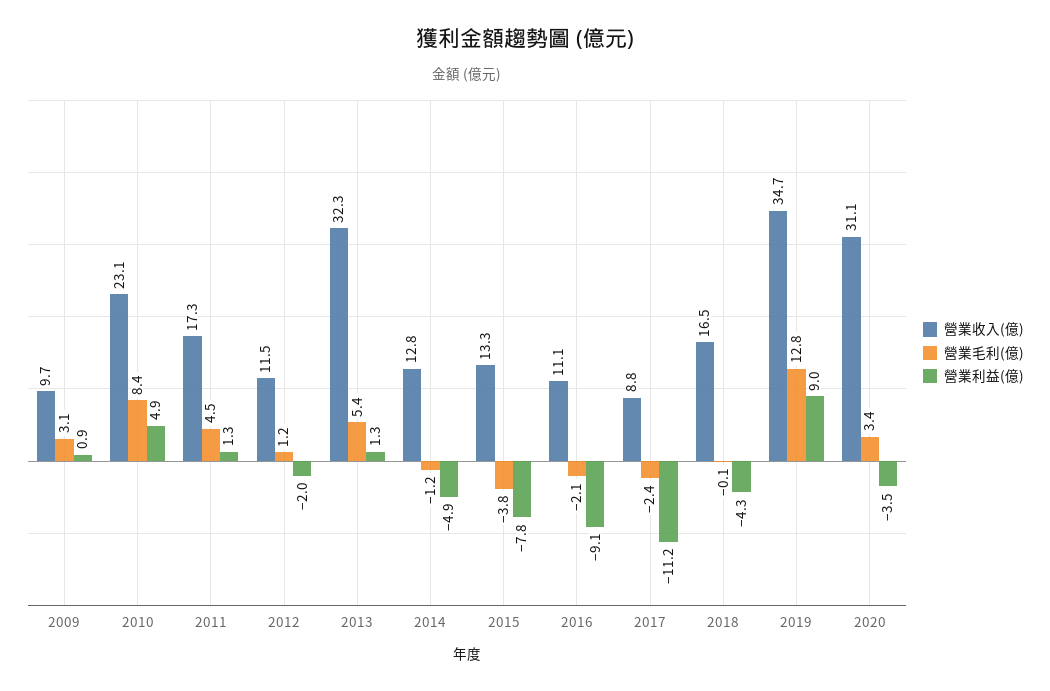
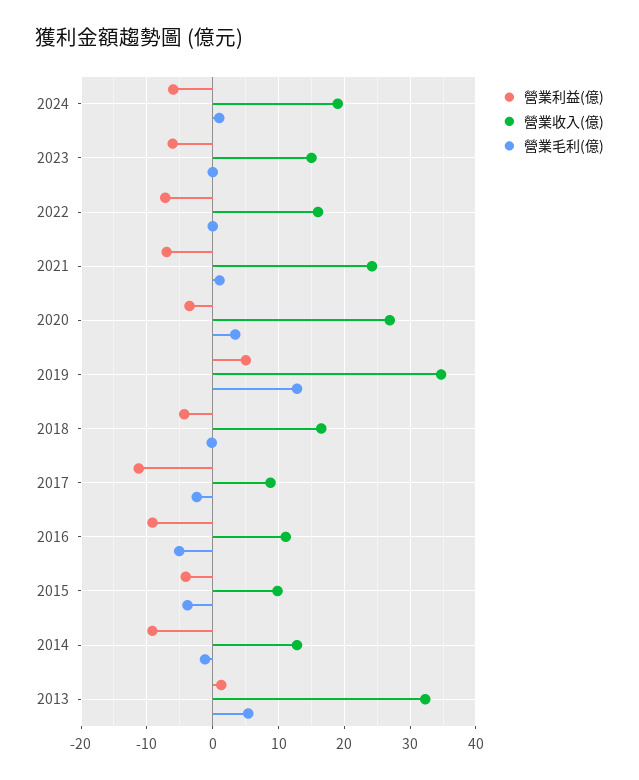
營業收入(億), 2009: 9.7 -> none
營業毛利(億), 2009: 3.1 -> none
營業利益(億), 2009: 0.9 -> none
營業收入(億), 2010: 23.1 -> none
營業毛利(億), 2010: 8.4 -> none
營業利益(億), 2010: 4.9 -> none
營業收入(億), 2011: 17.3 -> none
營業毛利(億), 2011: 4.5 -> none
營業利益(億), 2011: 1.3 -> none
營業收入(億), 2012: 11.5 -> none
營業毛利(億), 2012: 1.2 -> none
營業利益(億), 2012: -2 -> none
營業利益(億), 2014: -4.9 -> -9
營業收入(億), 2015: 13.3 -> 10
營業利益(億), 2015: -7.8 -> -4
營業毛利(億), 2016: -2.1 -> -5
營業利益(億), 2019: 9 -> 5
營業收入(億), 2020: 31.1 -> 27
營業利益(億), 2024: none -> -6
營業收入(億), 2024: none -> 19
營業毛利(億), 2024: none -> 1
營業利益(億), 2023: none -> -6
營業收入(億), 2023: none -> 15
營業毛利(億), 2023: none -> 0
營業利益(億), 2022: none -> -7
營業收入(億), 2022: none -> 16
營業毛利(億), 2022: none -> 0
營業利益(億), 2021: none -> -7
營業收入(億), 2021: none -> 24
營業毛利(億), 2021: none -> 1

